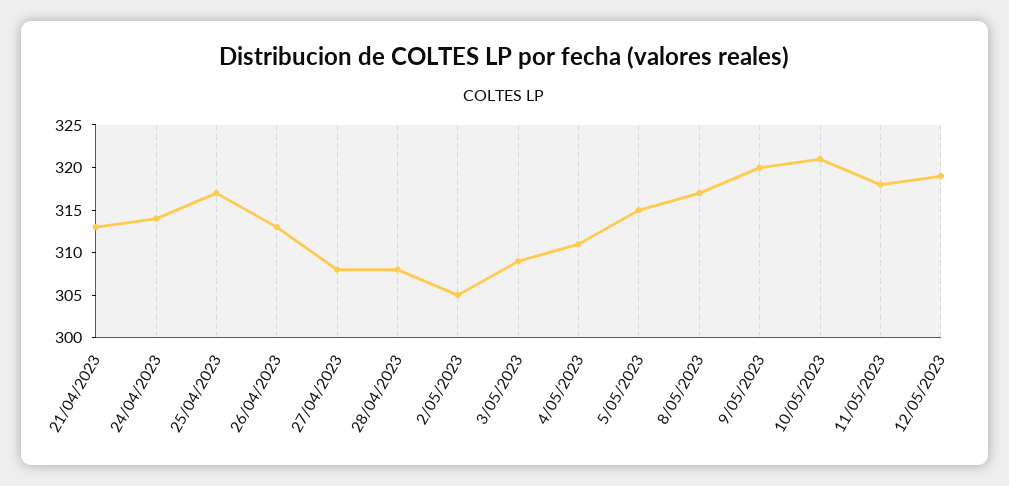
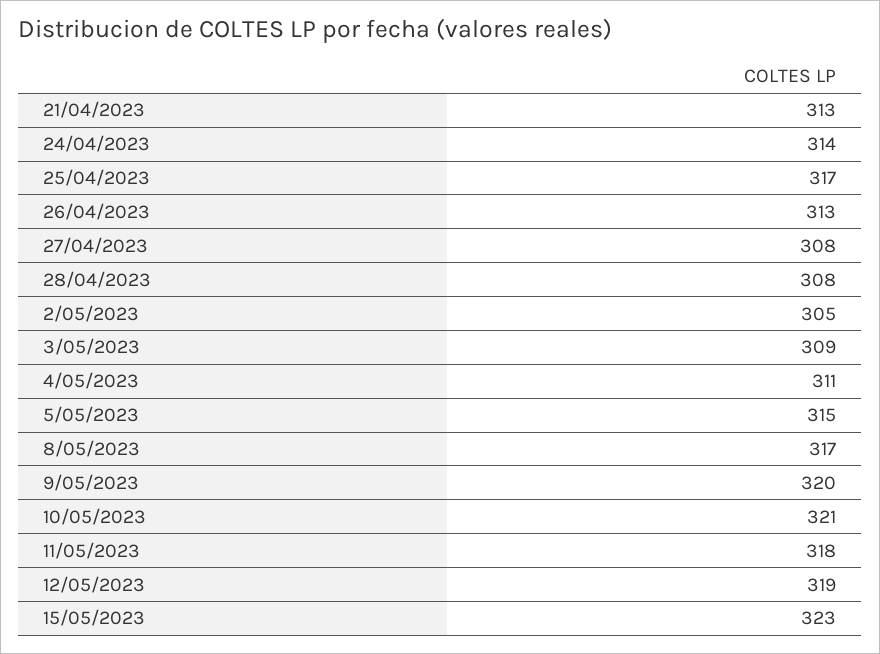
15/05/2023: none -> 323

